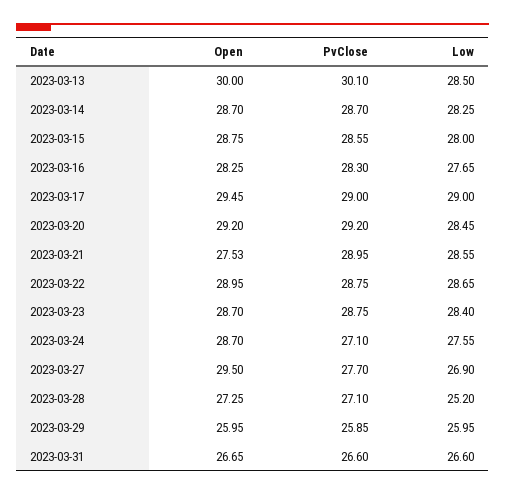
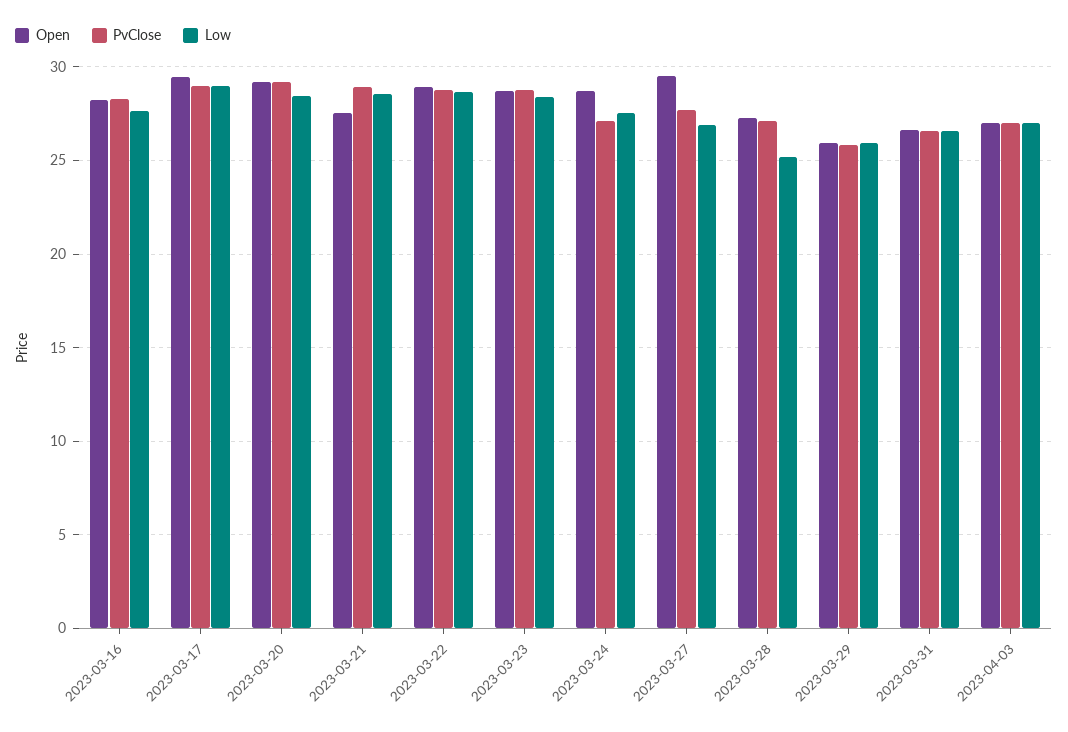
Open, 2023-03-13: 30 -> none
PvClose, 2023-03-13: 30.1 -> none
Low, 2023-03-13: 28.5 -> none
Open, 2023-03-14: 28.7 -> none
PvClose, 2023-03-14: 28.7 -> none
Low, 2023-03-14: 28.25 -> none
Open, 2023-03-15: 28.75 -> none
PvClose, 2023-03-15: 28.55 -> none
Low, 2023-03-15: 28 -> none
Open, 2023-04-03: none -> 27
PvClose, 2023-04-03: none -> 27
Low, 2023-04-03: none -> 27

